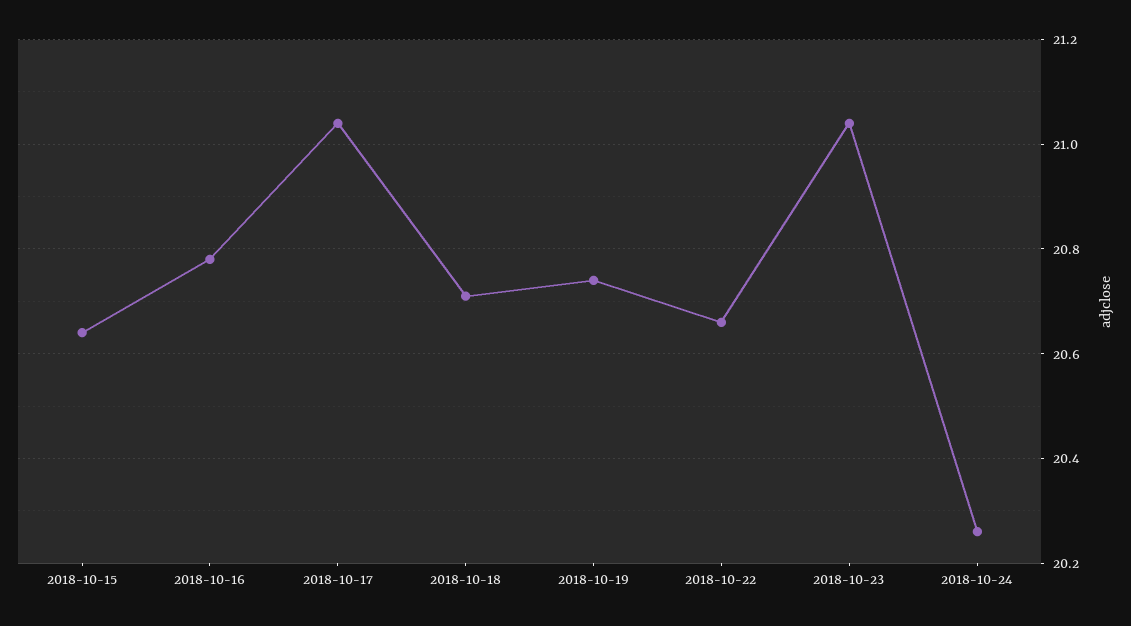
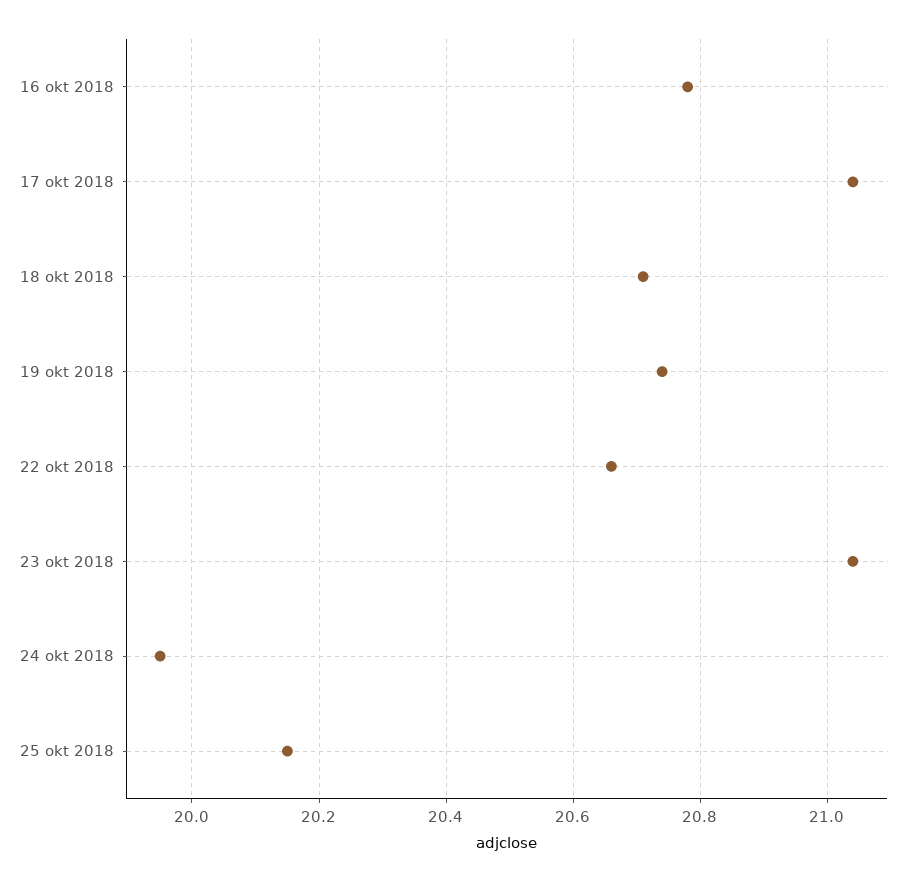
2018-10-15: 20.65 -> none
2018-10-24: 20.25 -> 19.95
25 okt 2018: none -> 20.15

